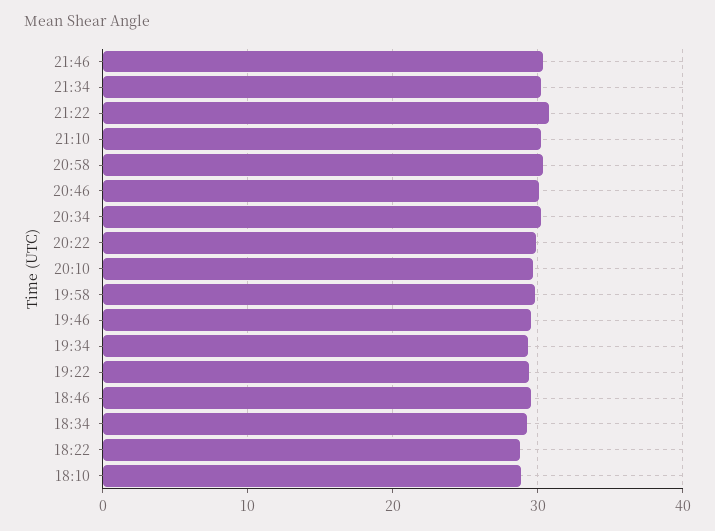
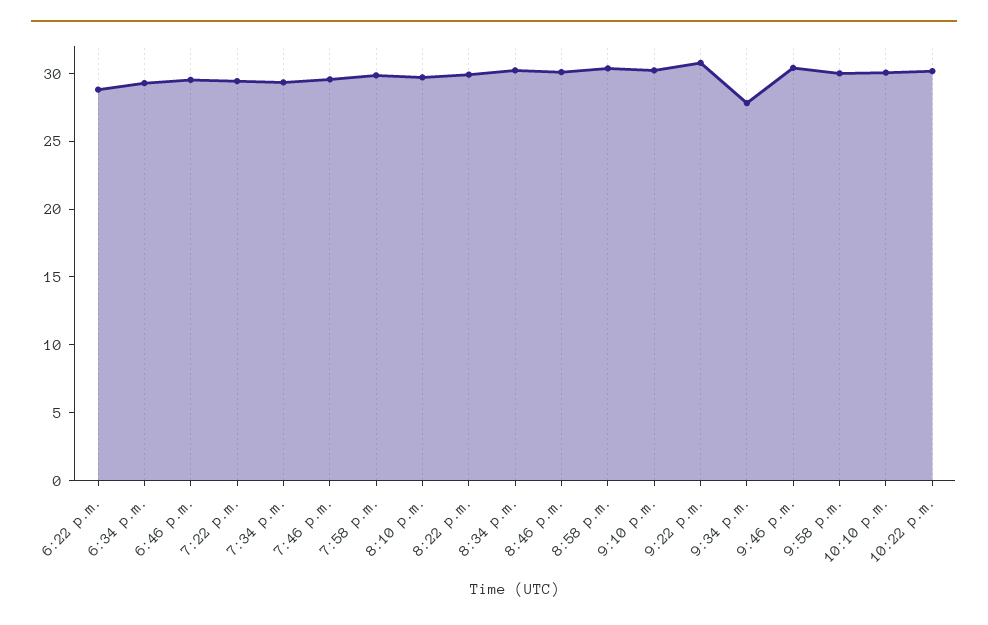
21:34: 30 -> 28
18:10: 29 -> none
9:58 p.m.: none -> 30
10:10 p.m.: none -> 30
10:22 p.m.: none -> 30

